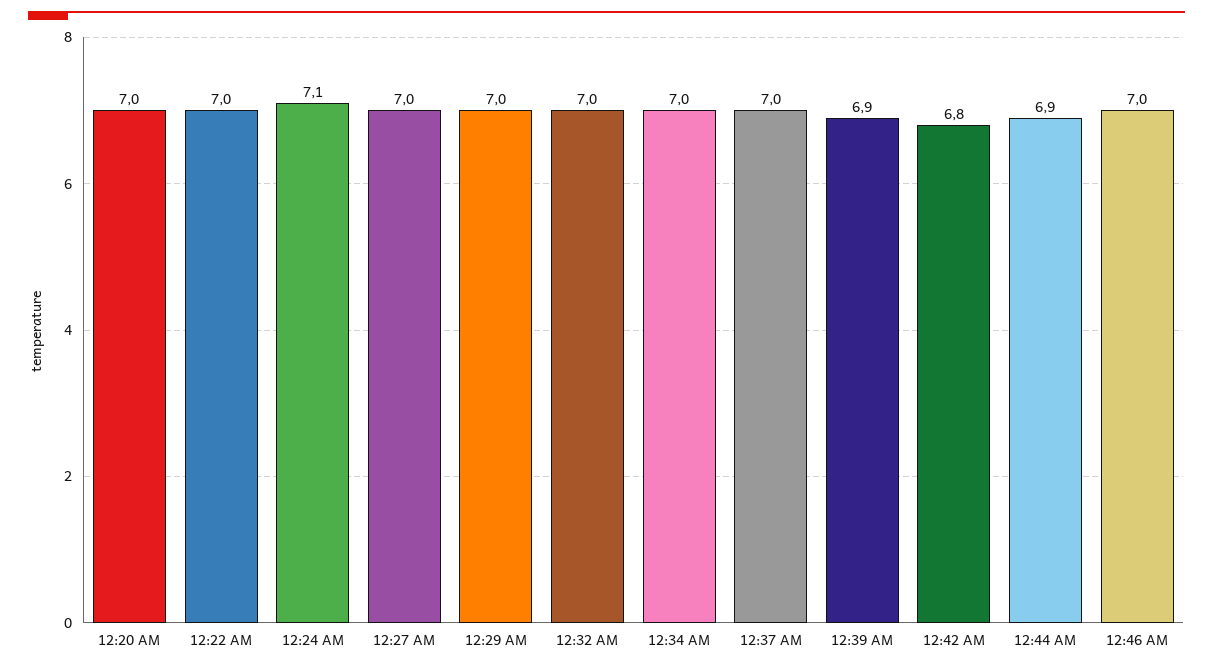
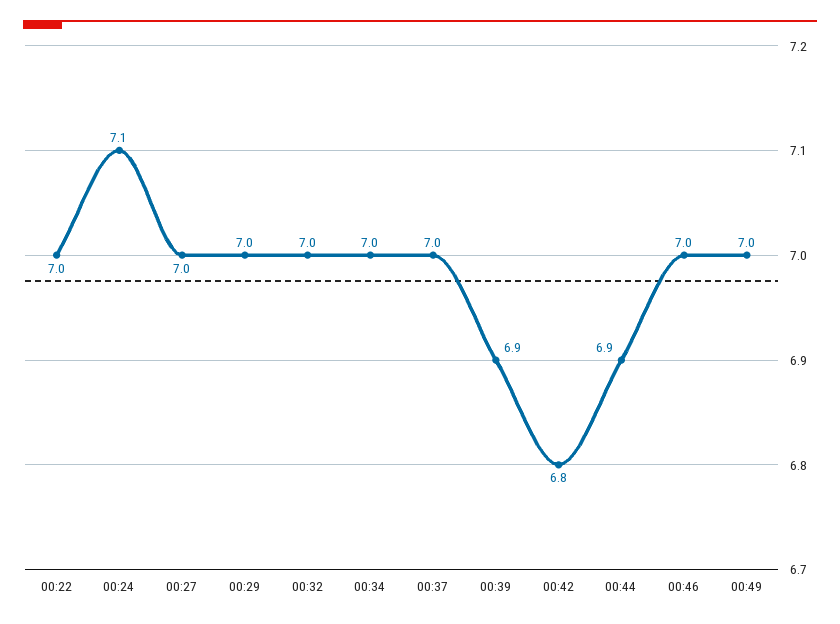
12:20 AM: 7 -> none
00:49: none -> 7

